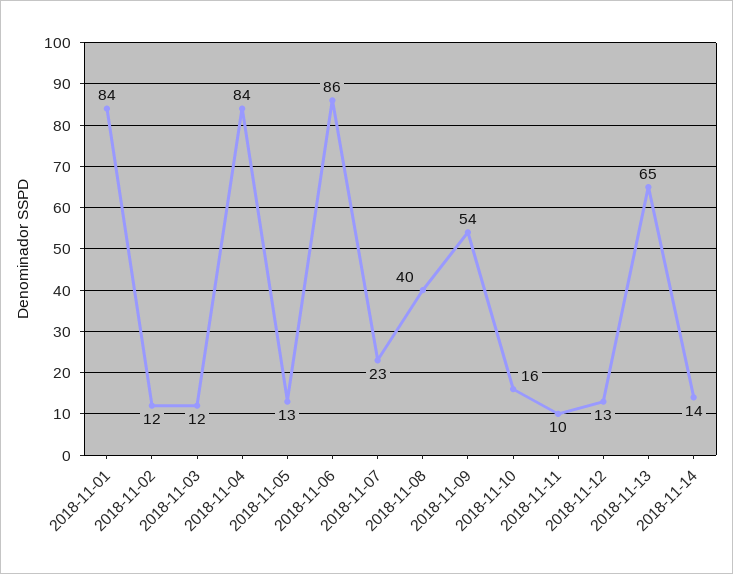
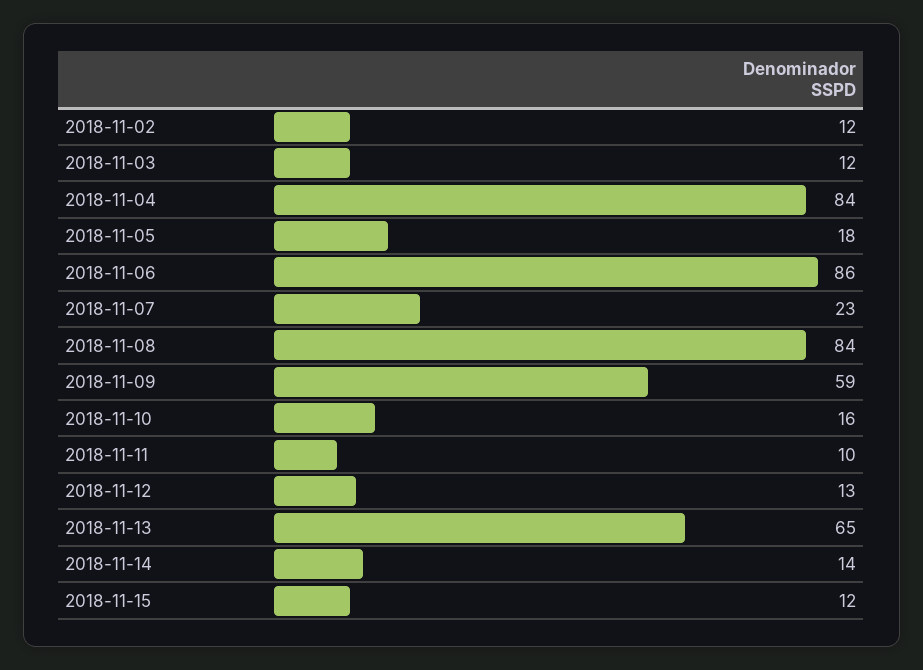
2018-11-01: 84 -> none
2018-11-05: 13 -> 18
2018-11-08: 40 -> 84
2018-11-09: 54 -> 59
2018-11-15: none -> 12

